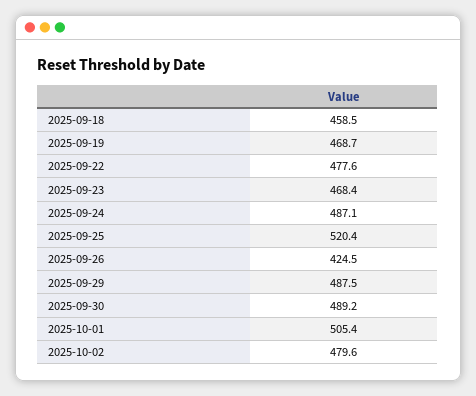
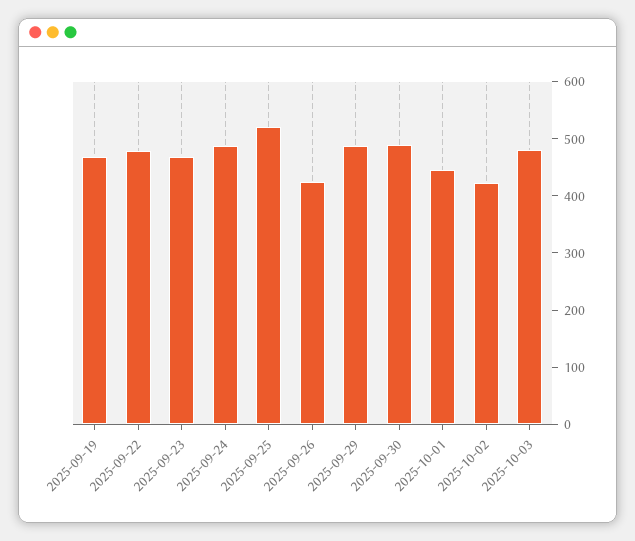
2025-09-18: 458.5 -> none
2025-10-01: 505.4 -> 440
2025-10-02: 479.6 -> 420
2025-10-03: none -> 480

